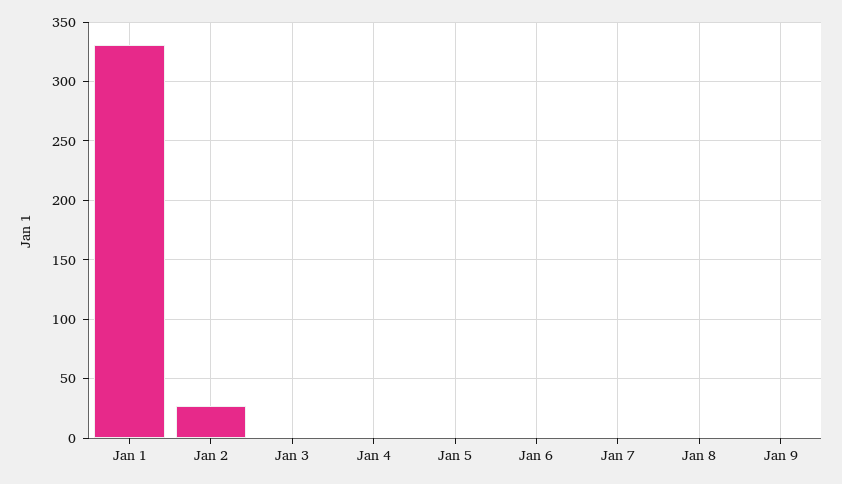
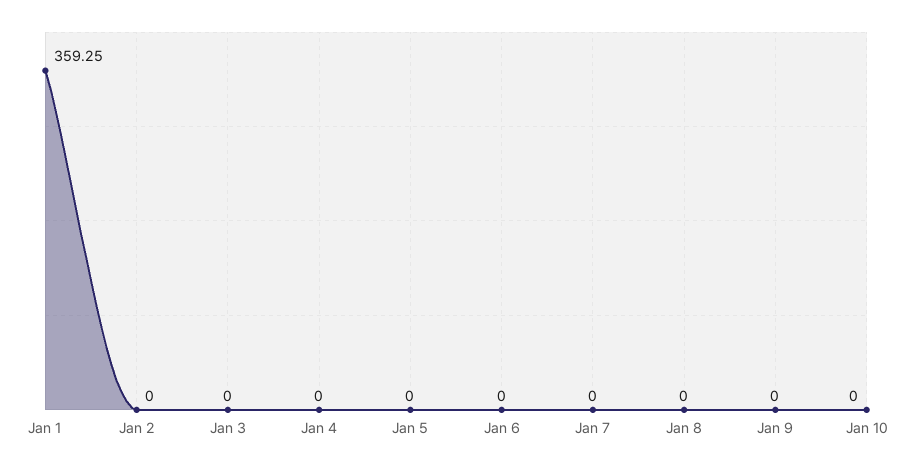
Jan 1: 330 -> 359.25
Jan 2: 30 -> 0
Jan 10: none -> 0

